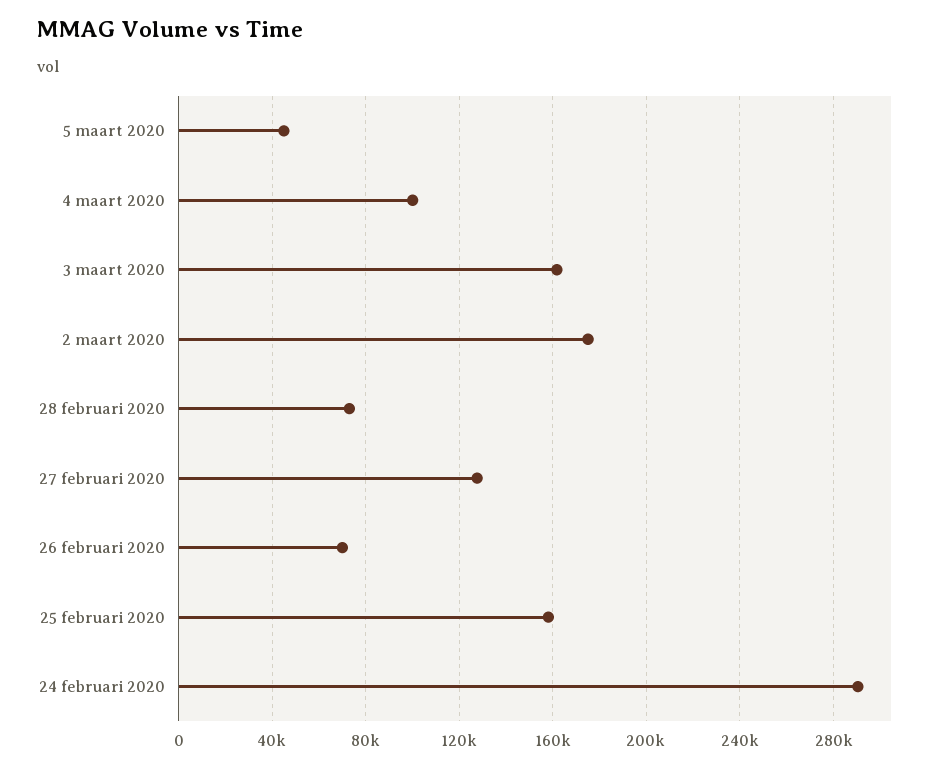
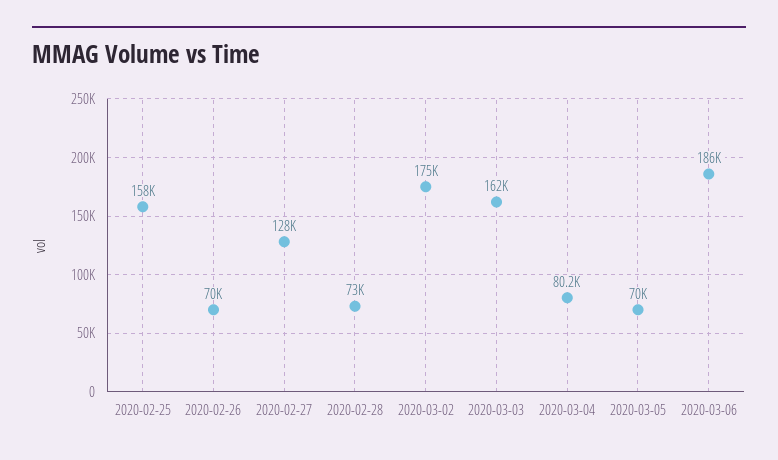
5 maart 2020: 45000 -> 70000
4 maart 2020: 100000 -> 80200
24 februari 2020: 290000 -> none
2020-03-06: none -> 186000

